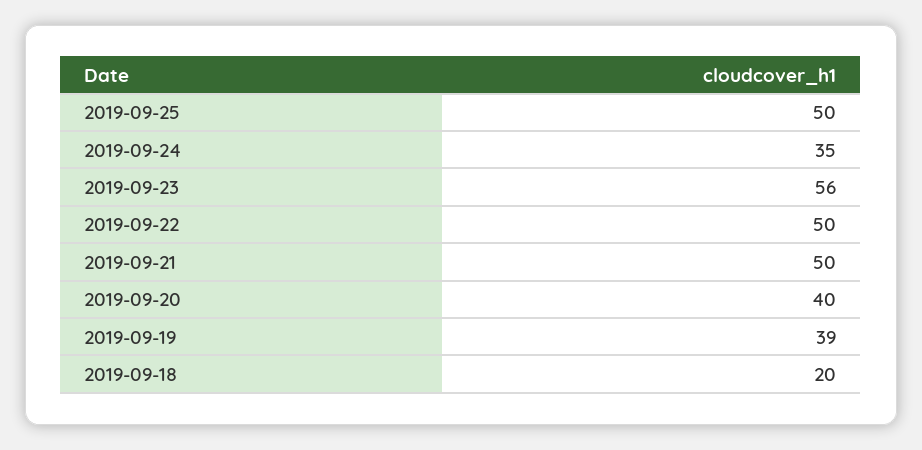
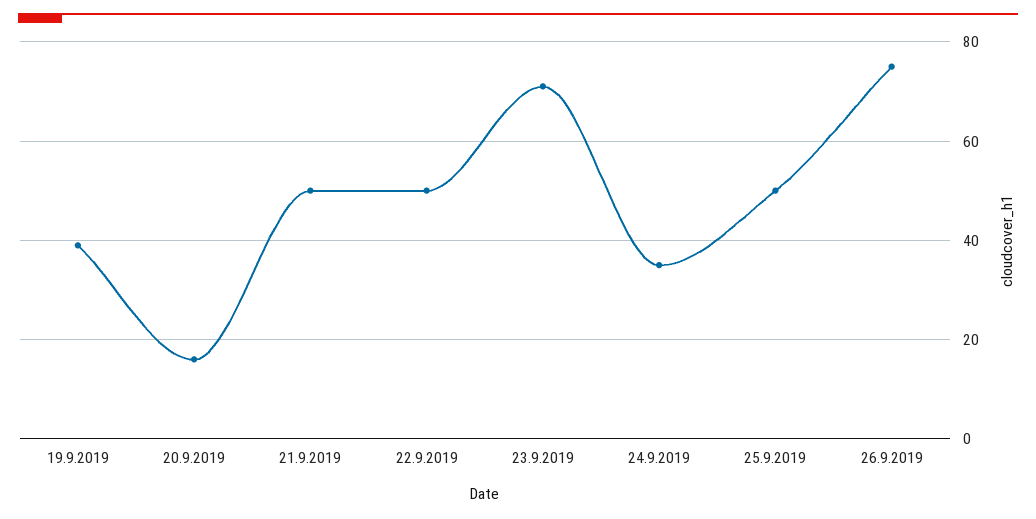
2019-09-23: 56 -> 70
2019-09-20: 40 -> 15
2019-09-18: 20 -> none
26.9.2019: none -> 75

